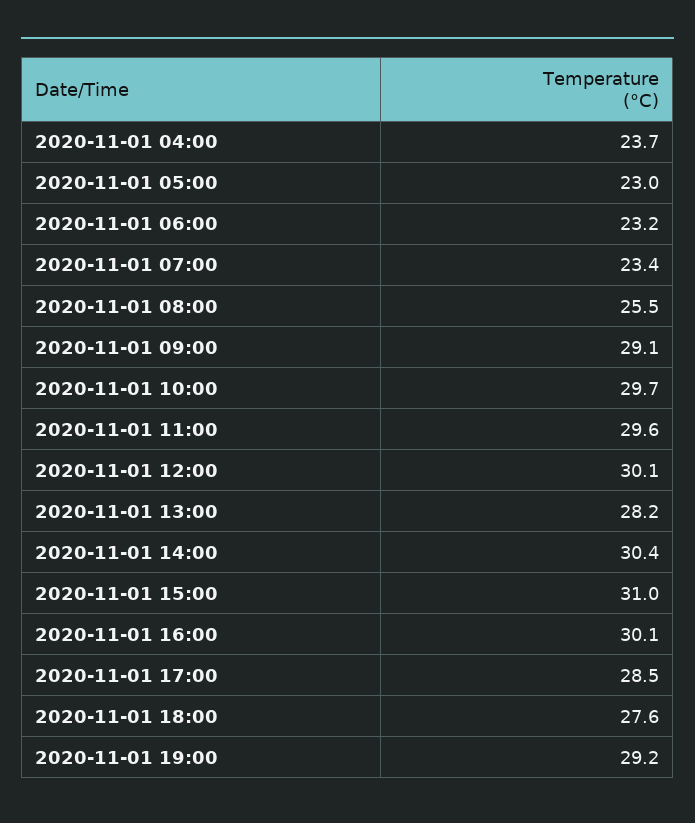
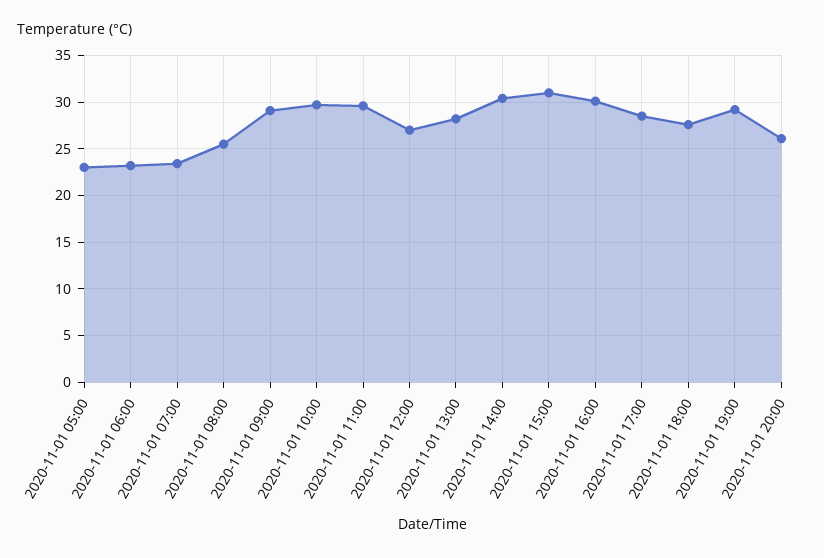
2020-11-01 04:00: 23.7 -> none
2020-11-01 12:00: 30.1 -> 27
2020-11-01 20:00: none -> 26

